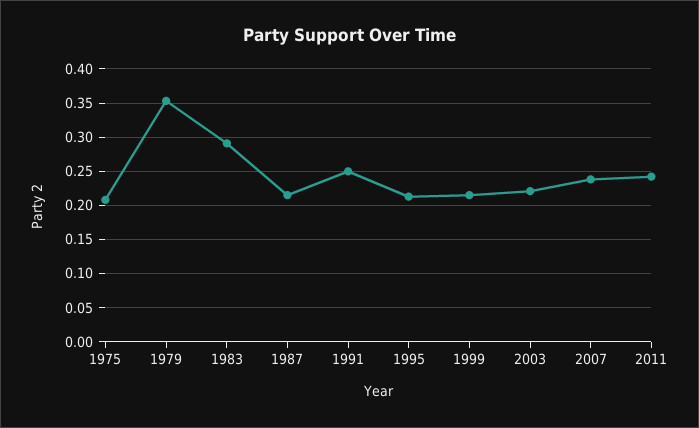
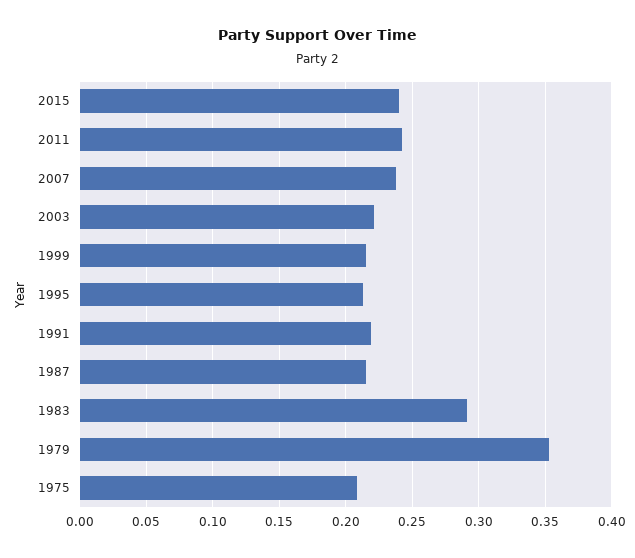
1991: 0.25 -> 0.22
2015: none -> 0.24

